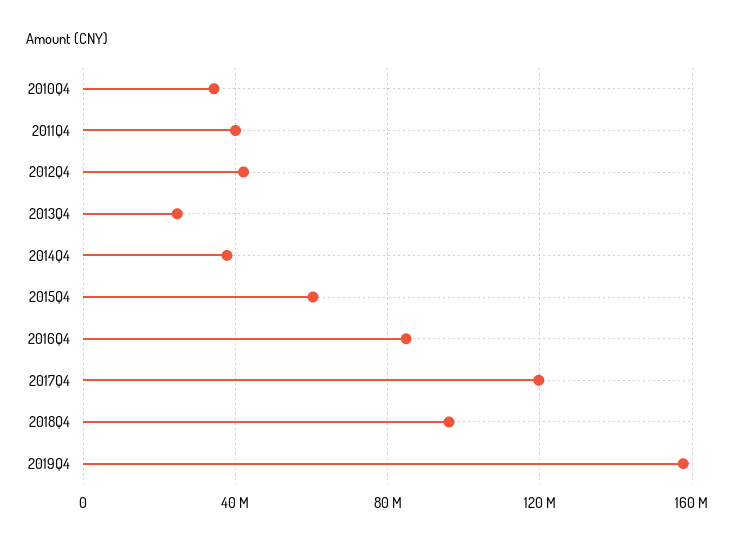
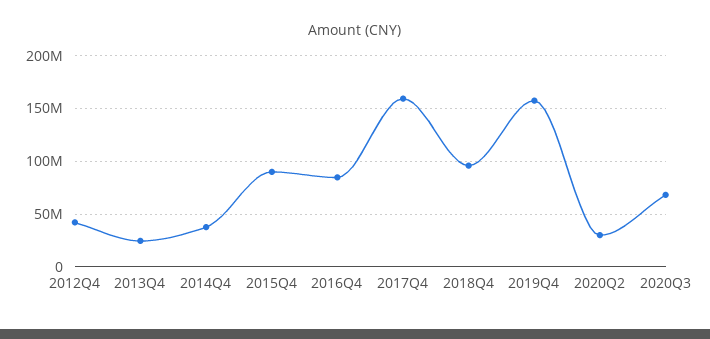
2010Q4: 35000000 -> none
2011Q4: 40000000 -> none
2015Q4: 60000000 -> 90000000
2017Q4: 120000000 -> 160000000
2020Q2: none -> 30000000
2020Q3: none -> 70000000

